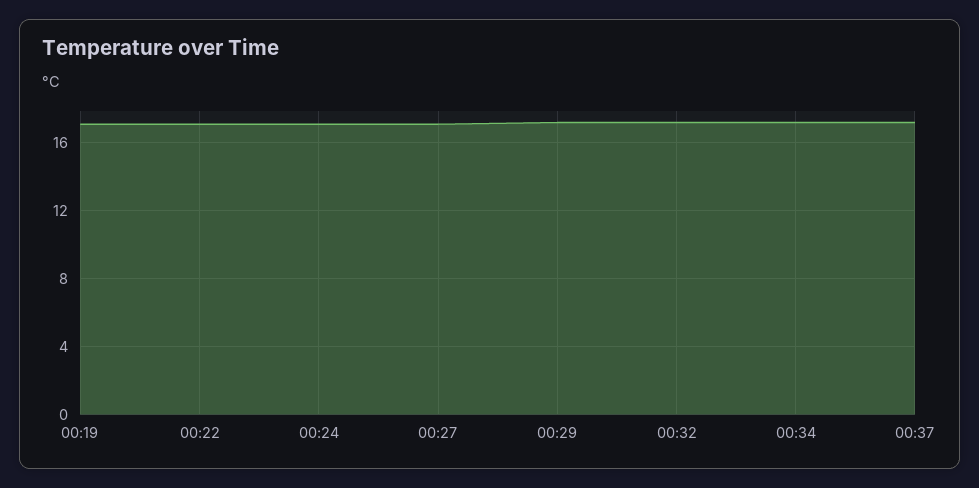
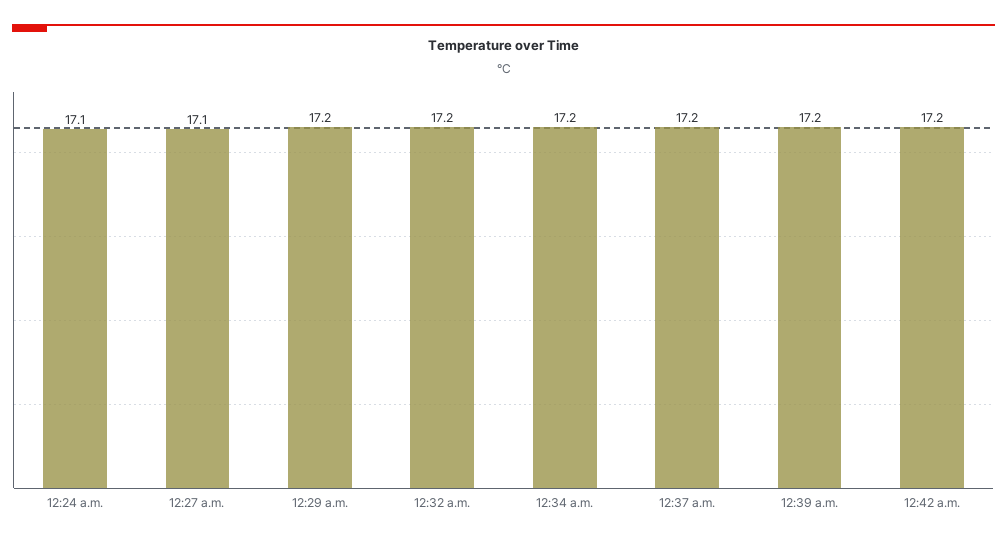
00:19: 17 -> none
00:22: 17 -> none
12:39 a.m.: none -> 17.2
12:42 a.m.: none -> 17.2

